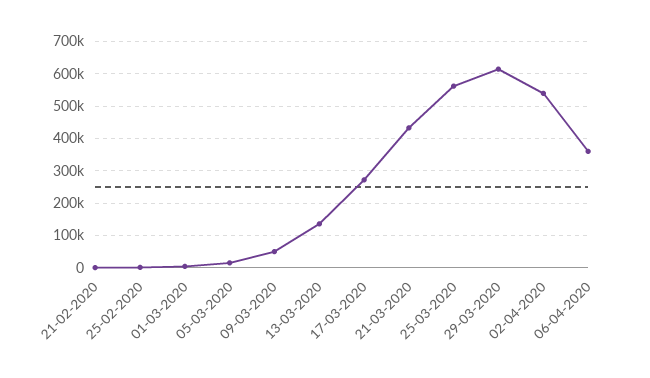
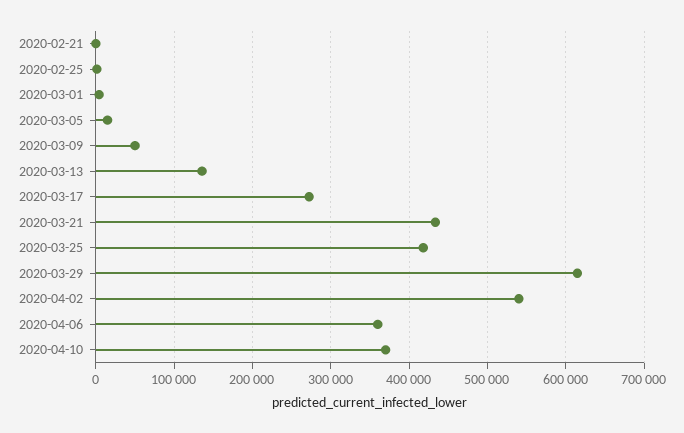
25-03-2020: 560000 -> 420000
2020-04-10: none -> 370000

